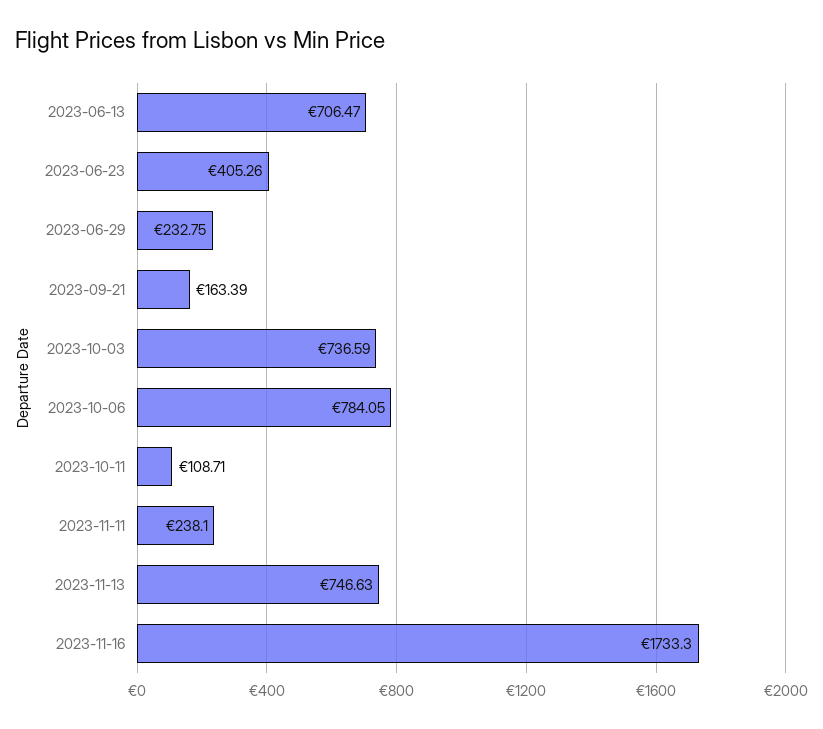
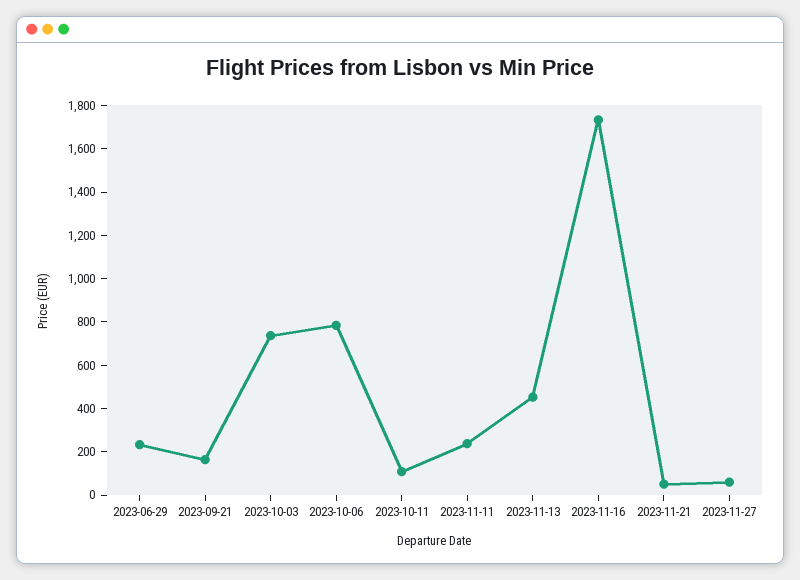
2023-06-13: 706.47 -> none
2023-06-23: 405.26 -> none
2023-11-13: 746.63 -> 450
2023-11-21: none -> 50
2023-11-27: none -> 50

